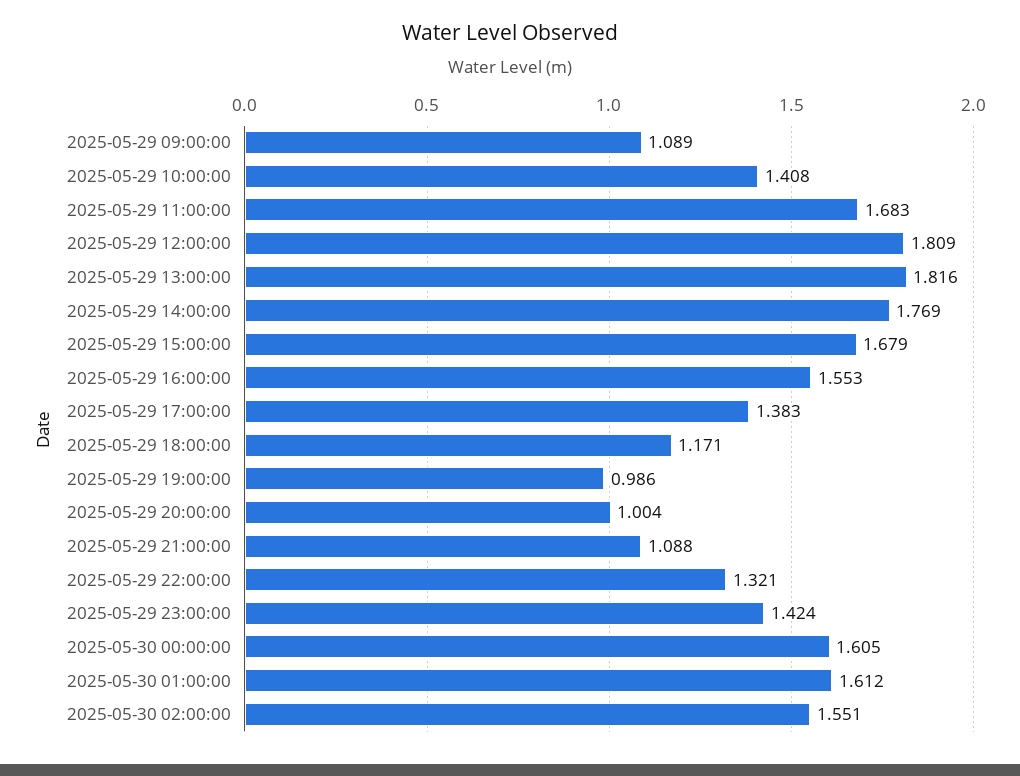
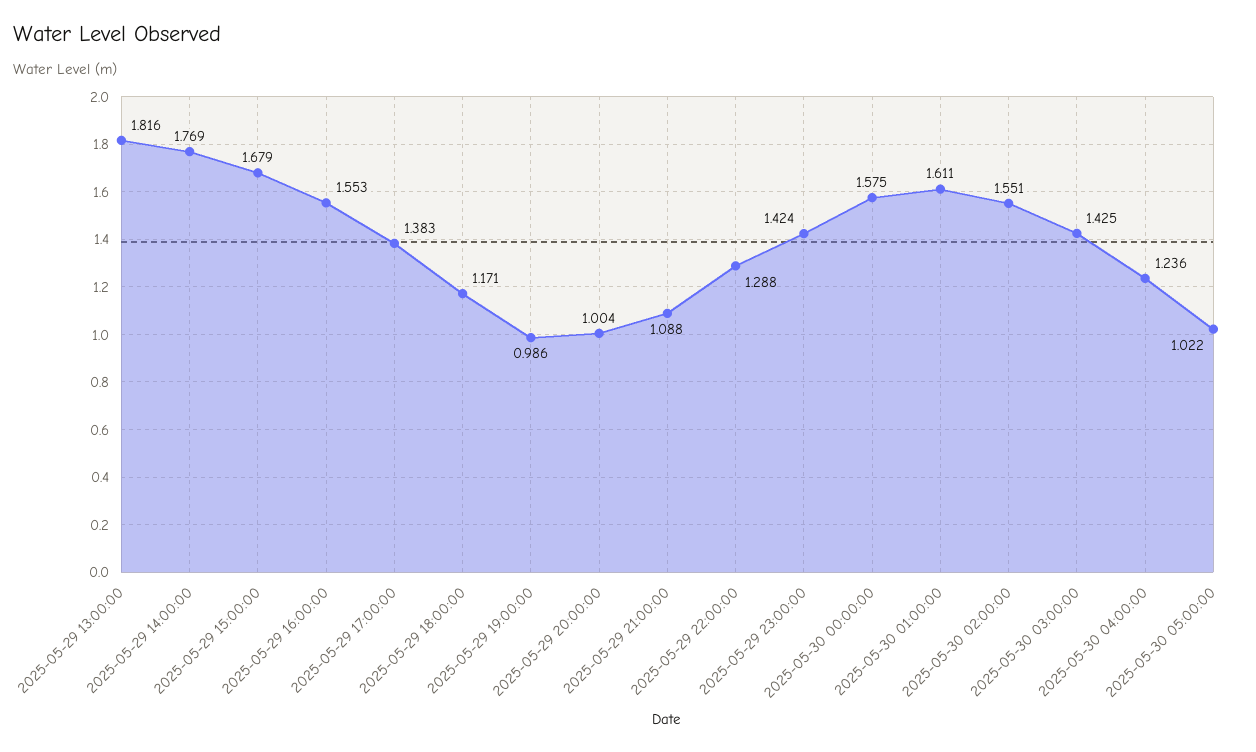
2025-05-29 09:00:00: 1.089 -> none
2025-05-29 10:00:00: 1.408 -> none
2025-05-29 11:00:00: 1.683 -> none
2025-05-29 12:00:00: 1.809 -> none
2025-05-29 22:00:00: 1.321 -> 1.288
2025-05-30 00:00:00: 1.605 -> 1.575
2025-05-30 01:00:00: 1.612 -> 1.611
2025-05-30 03:00:00: none -> 1.425
2025-05-30 04:00:00: none -> 1.236
2025-05-30 05:00:00: none -> 1.022

